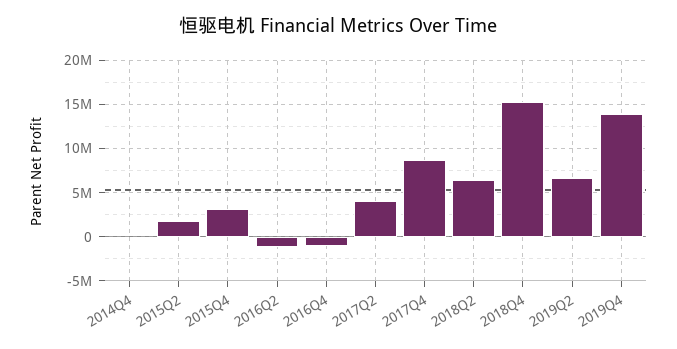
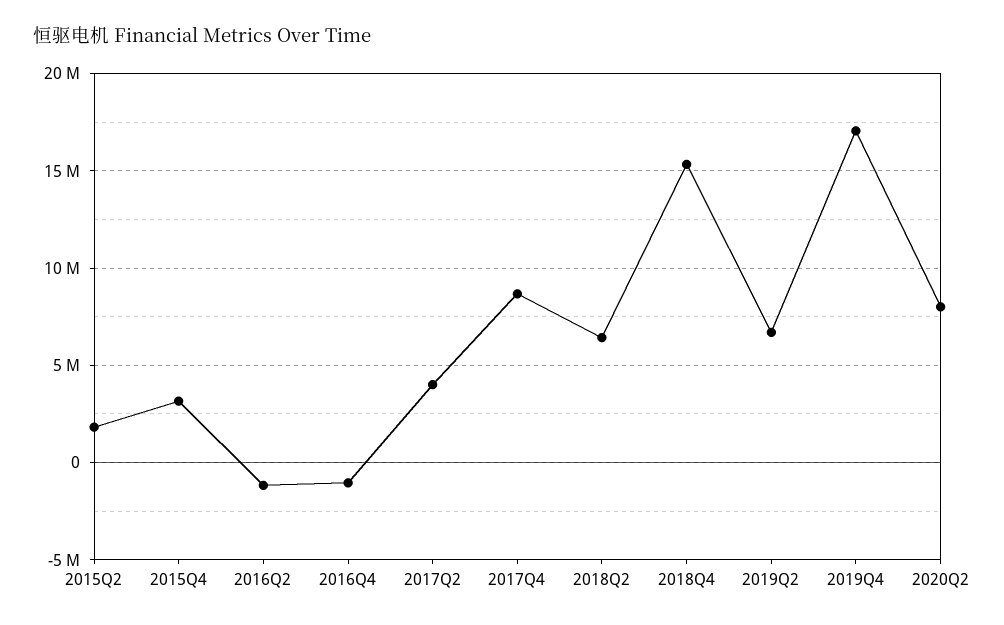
2014Q4: 0 -> none
2019Q4: 14000000 -> 17000000
2020Q2: none -> 8000000

